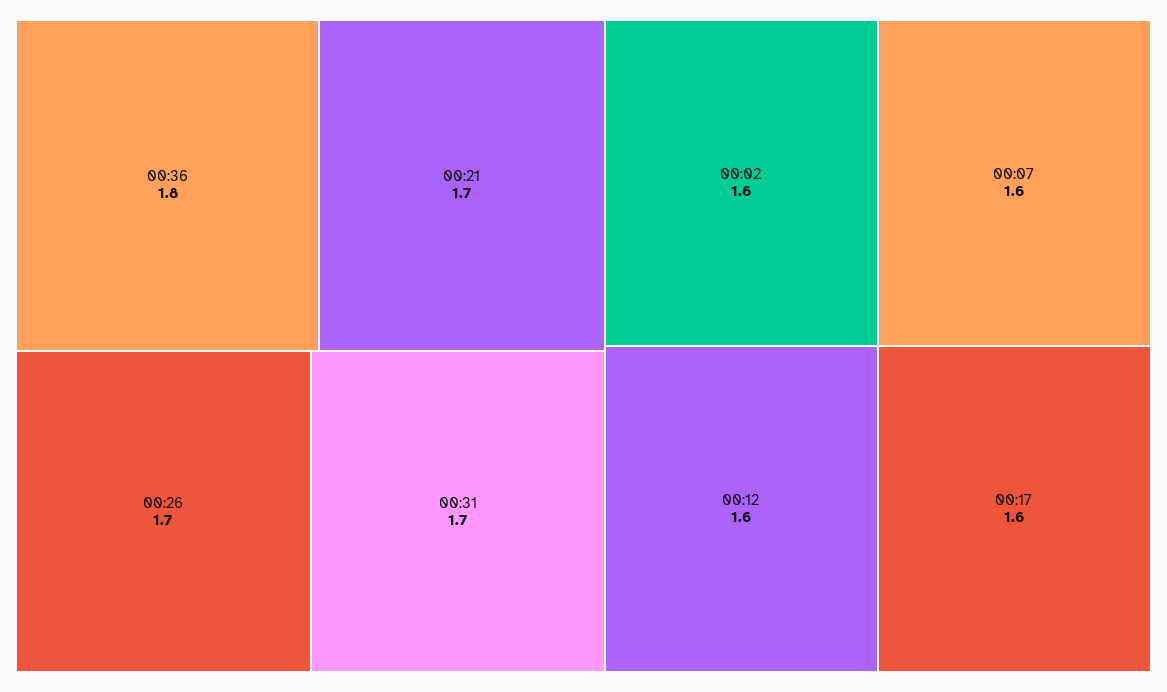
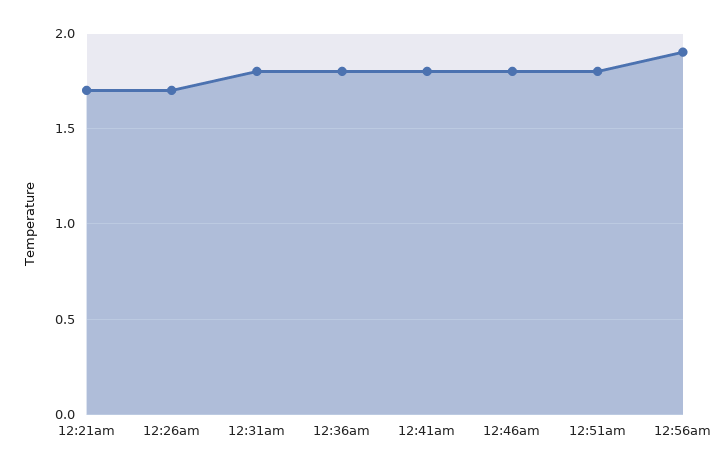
00:31: 1.7 -> 1.8
00:02: 1.6 -> none
00:07: 1.6 -> none
00:12: 1.6 -> none
00:17: 1.6 -> none
12:41am: none -> 1.8
12:46am: none -> 1.8
12:51am: none -> 1.8
12:56am: none -> 1.9

